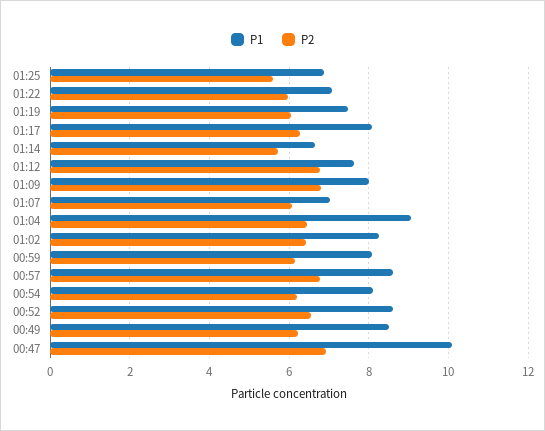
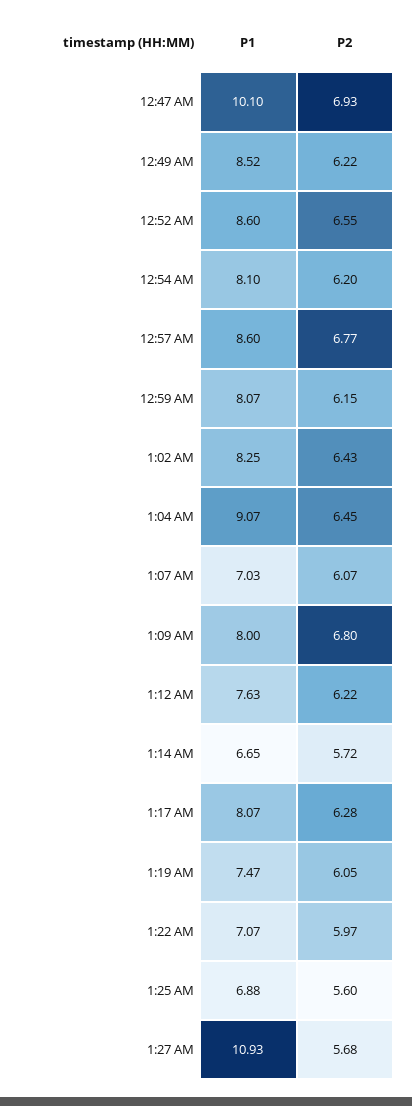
P2, 01:12: 6.8 -> 6.22
P1, 1:27 AM: none -> 10.93
P2, 1:27 AM: none -> 5.68

